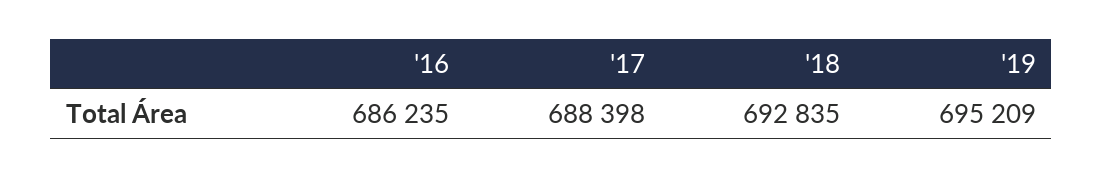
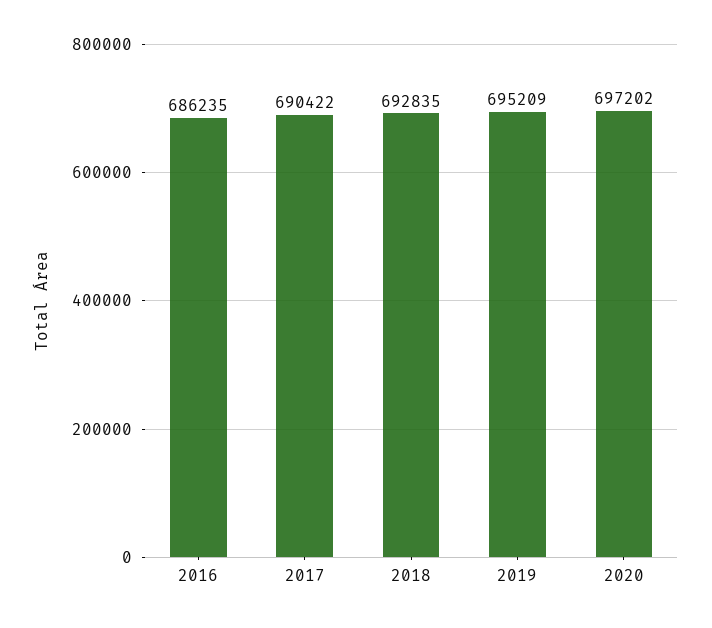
'17: 688398 -> 690422
2020: none -> 697202

